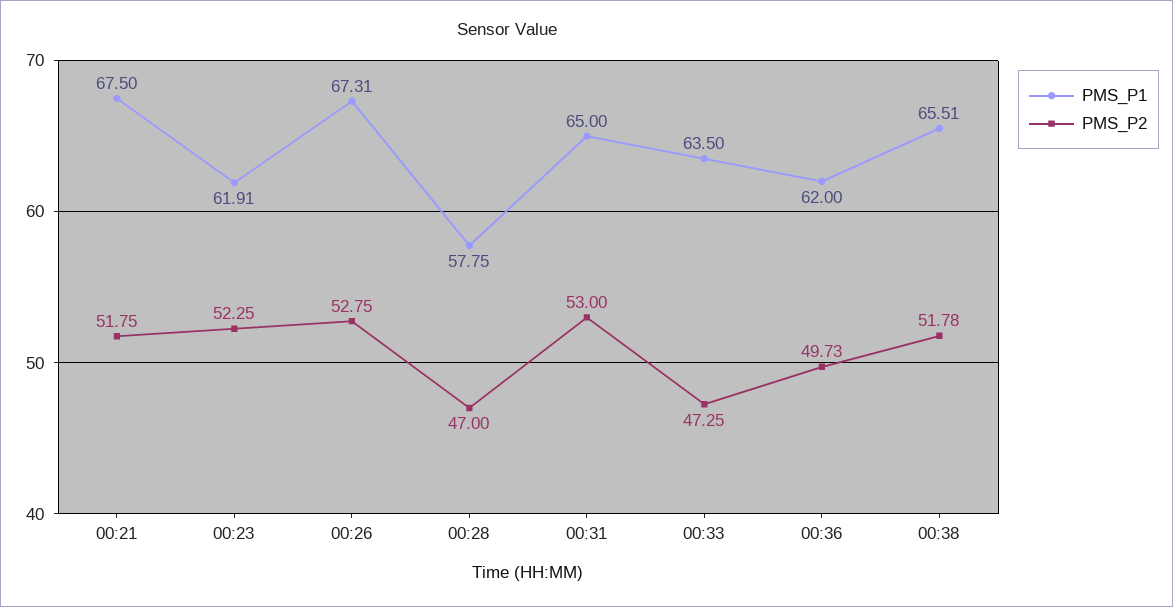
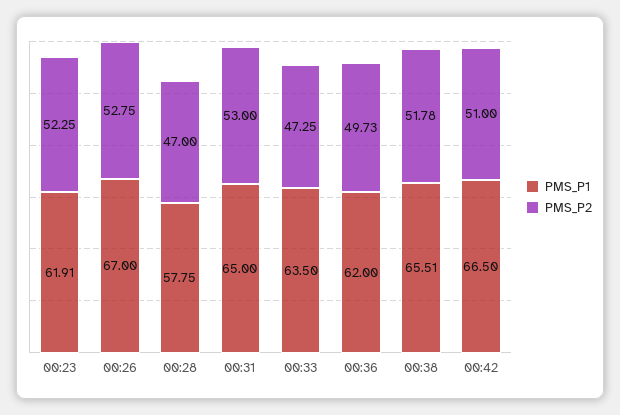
PMS_P1, 00:21: 67.5 -> none
PMS_P2, 00:21: 51.75 -> none
PMS_P1, 00:26: 67.31 -> 67
PMS_P1, 00:42: none -> 66.5
PMS_P2, 00:42: none -> 51

